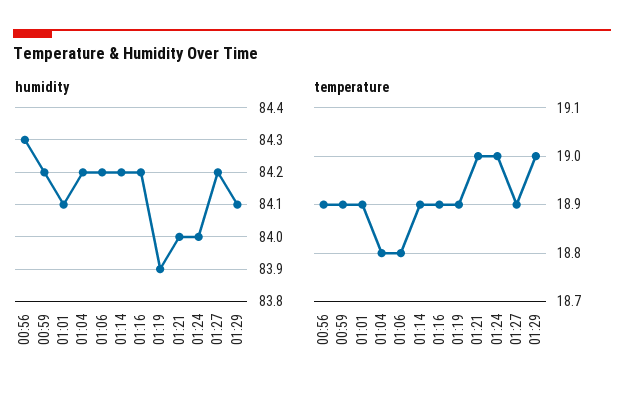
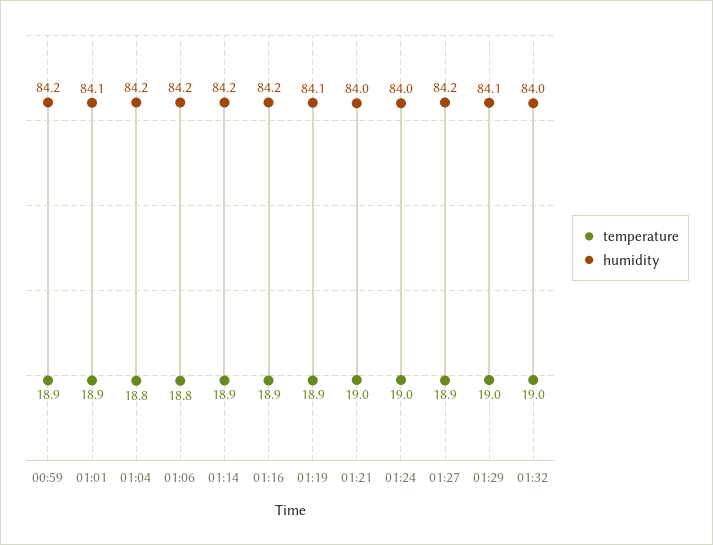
humidity, 00:56: 84.3 -> none
humidity, 01:19: 83.9 -> 84.1
temperature, 00:56: 18.9 -> none
temperature, 01:32: none -> 19
humidity, 01:32: none -> 84

